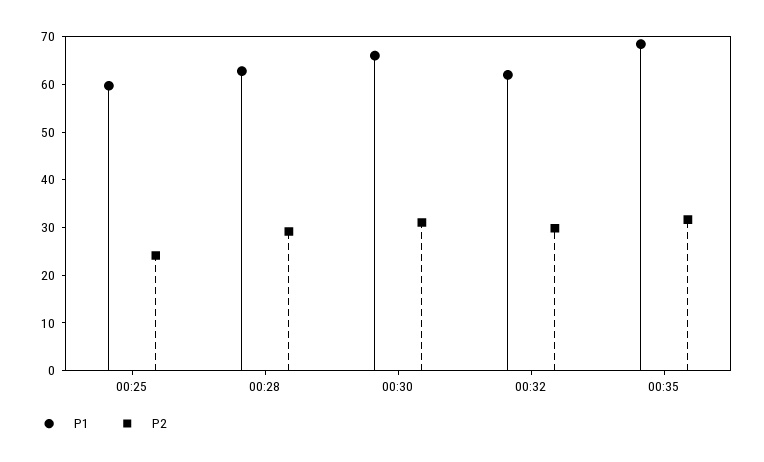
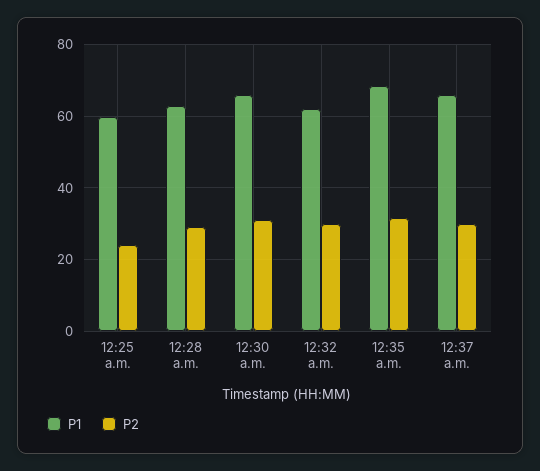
P1, 12:37 a.m.: none -> 66
P2, 12:37 a.m.: none -> 30

